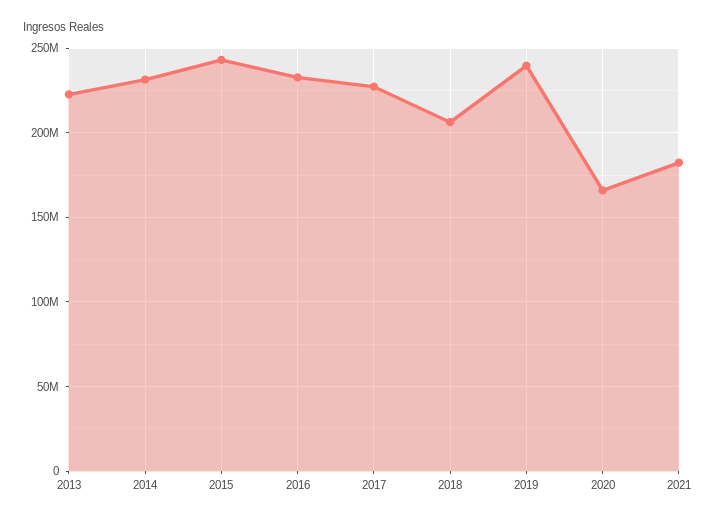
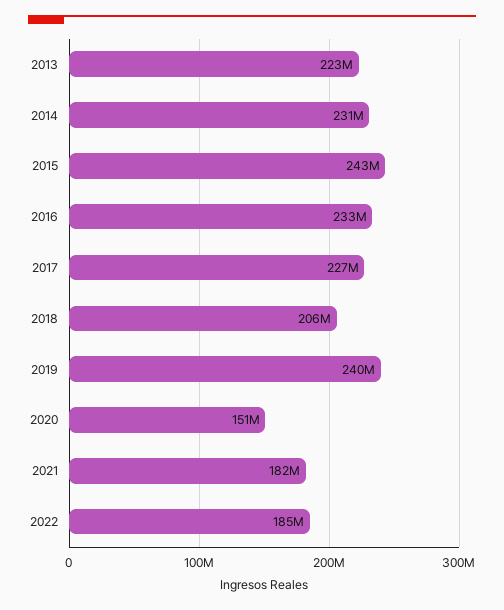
2020: 165000000 -> 151000000
2022: none -> 185000000

